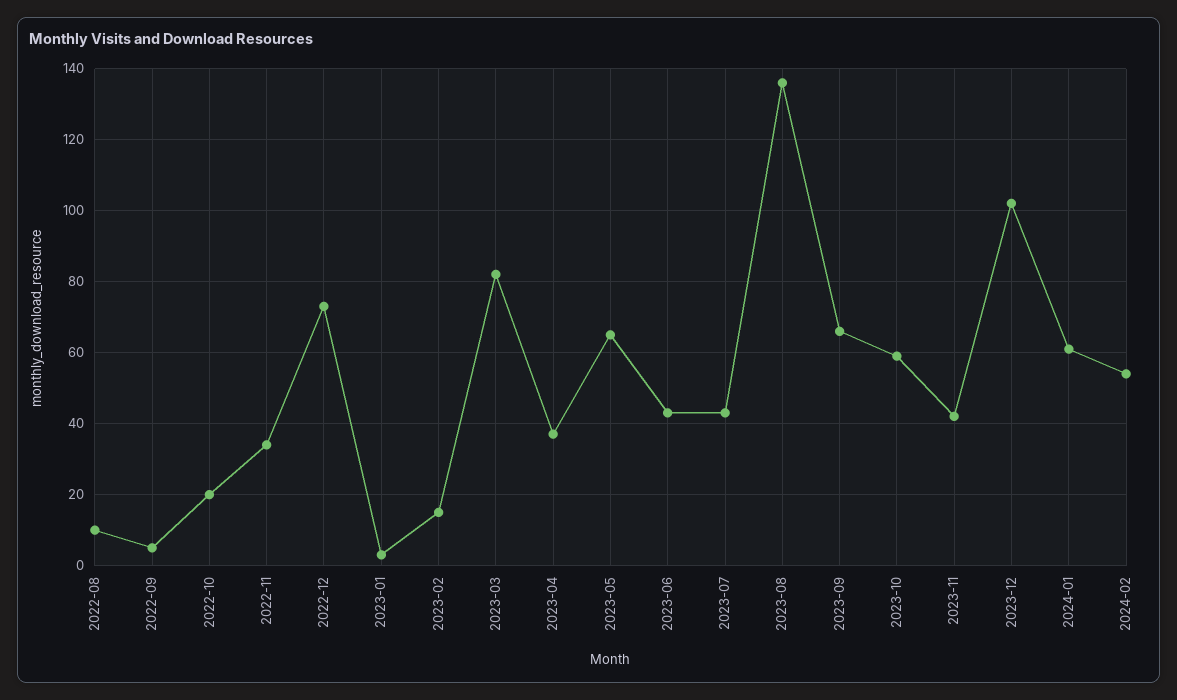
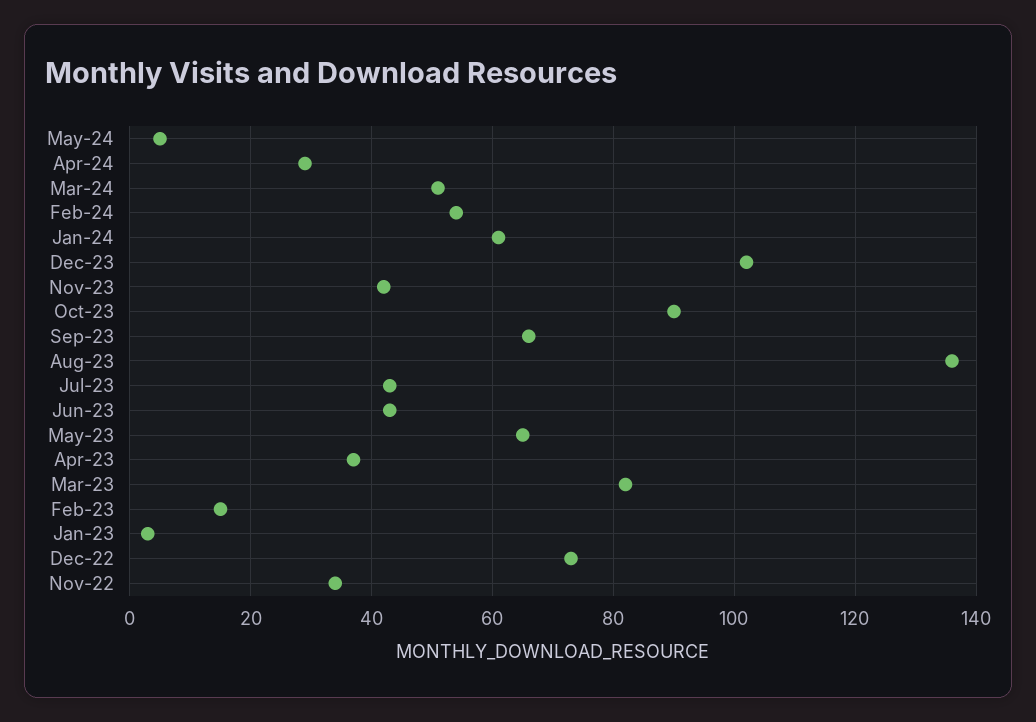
2022-08: 10 -> none
2022-09: 5 -> none
2022-10: 20 -> none
2023-10: 60 -> 90
May-24: none -> 5
Apr-24: none -> 30
Mar-24: none -> 50

